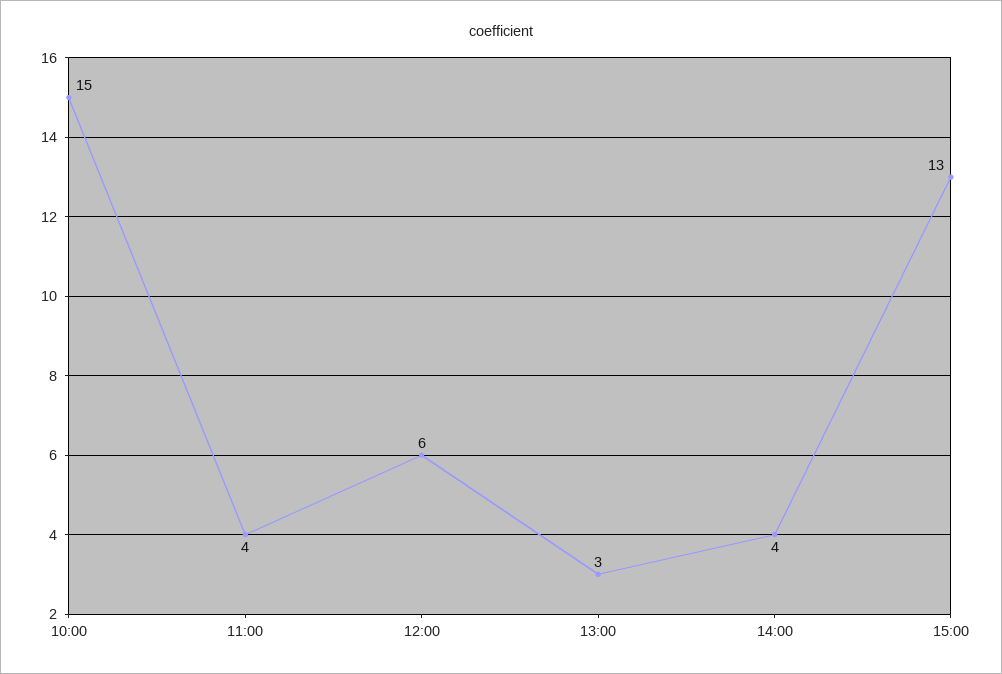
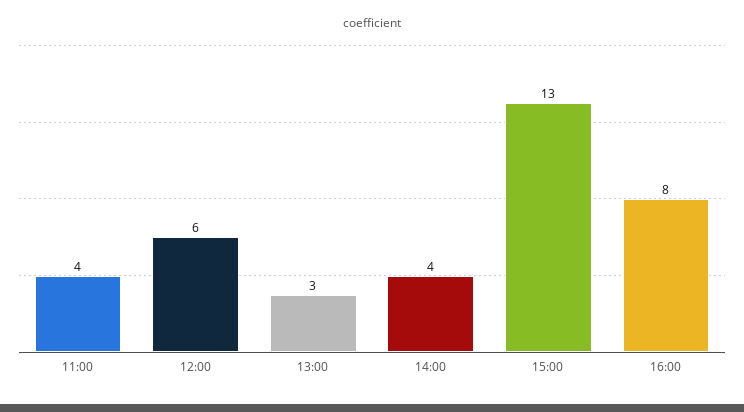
10:00: 15 -> none
16:00: none -> 8

